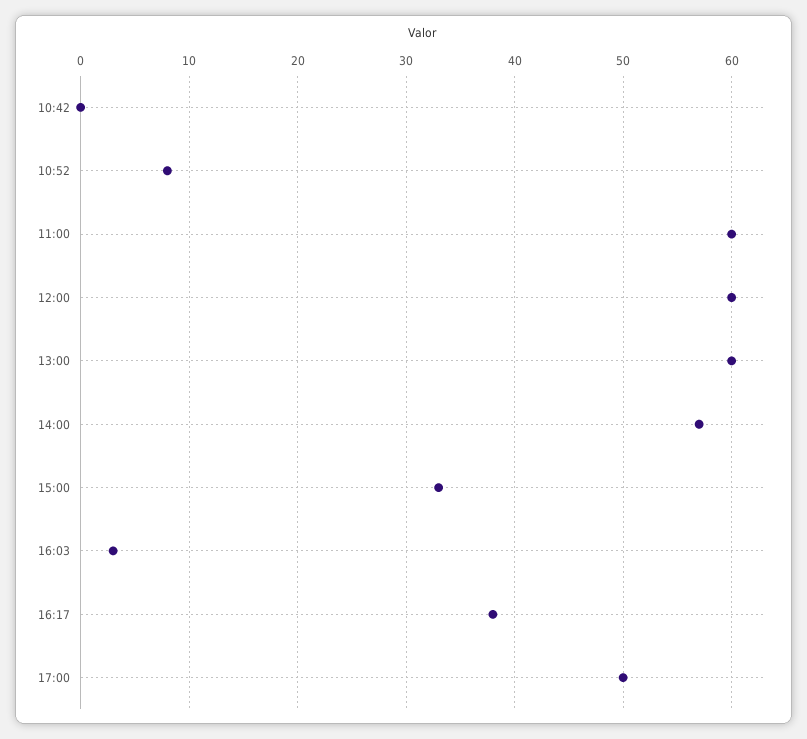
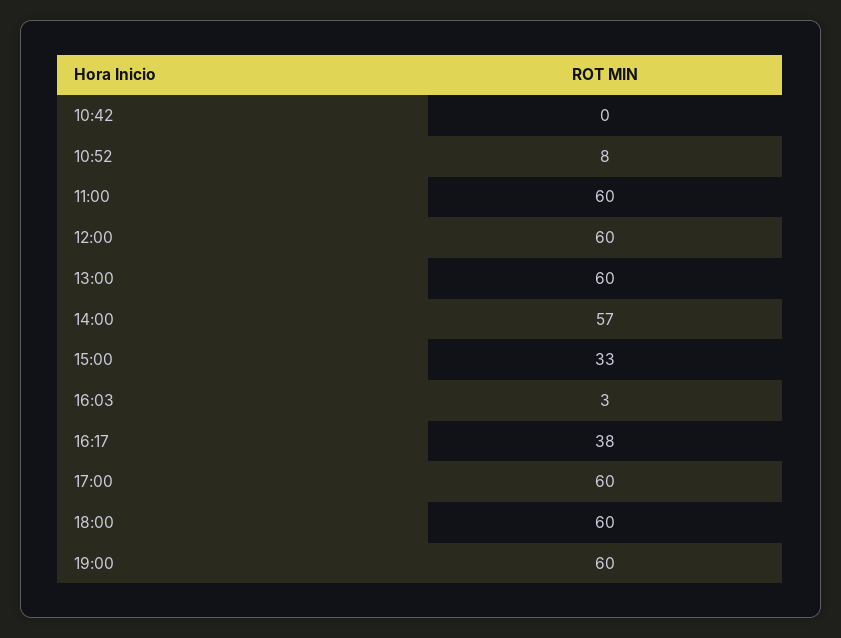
17:00: 50 -> 60
18:00: none -> 60
19:00: none -> 60

